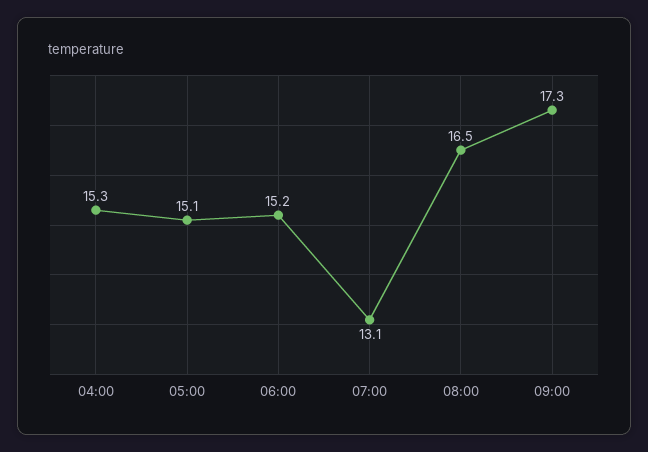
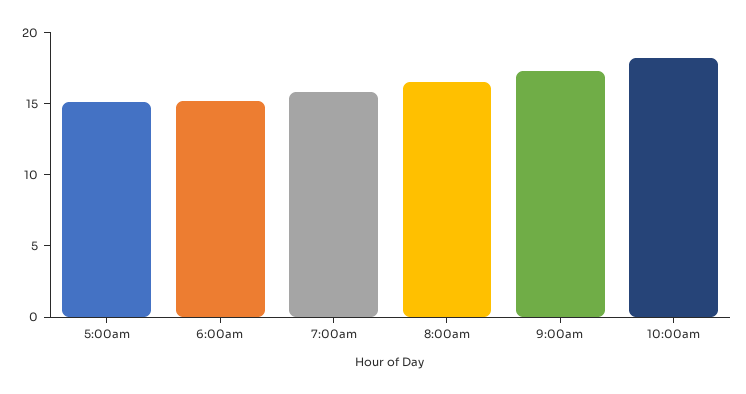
04:00: 15.3 -> none
07:00: 13.1 -> 16
10:00am: none -> 18

